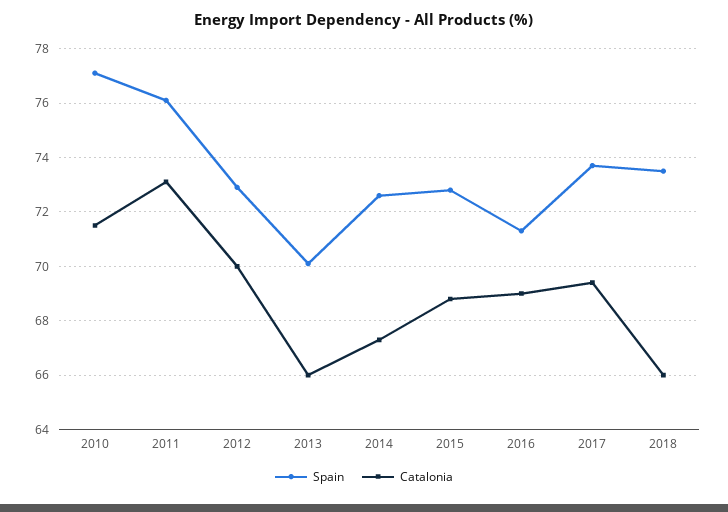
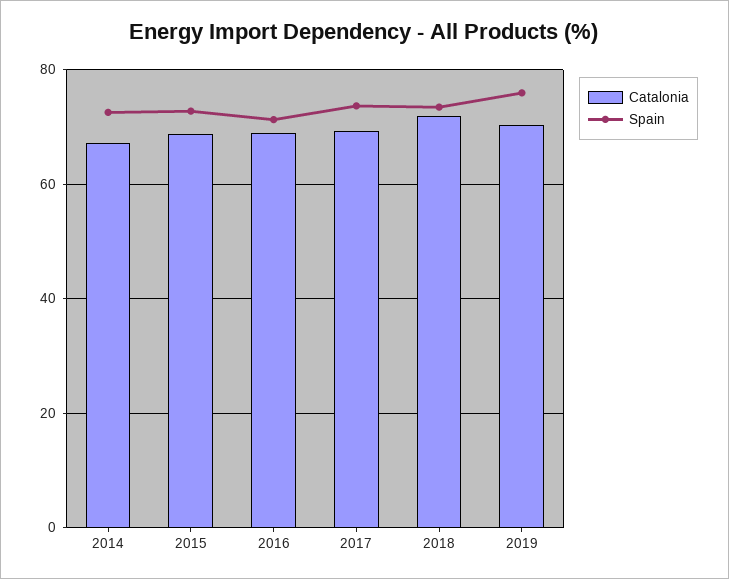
Spain, 2010: 77 -> none
Catalonia, 2010: 71.5 -> none
Spain, 2011: 76 -> none
Catalonia, 2011: 73 -> none
Spain, 2012: 73 -> none
Catalonia, 2012: 70 -> none
Spain, 2013: 70 -> none
Catalonia, 2013: 66 -> none
Catalonia, 2018: 66 -> 72
Catalonia, 2019: none -> 70
Spain, 2019: none -> 76

